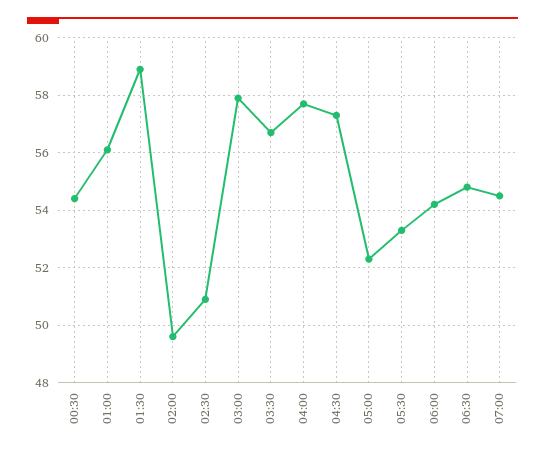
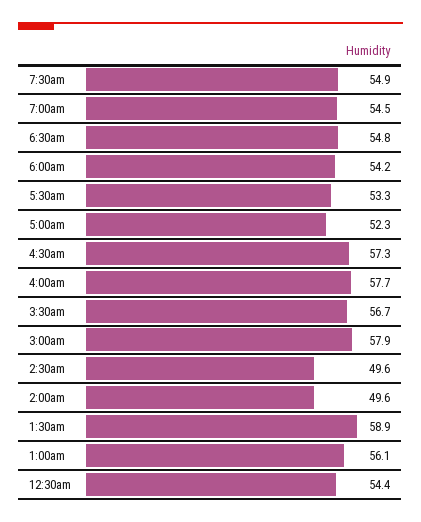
02:30: 51 -> 49.6
7:30am: none -> 54.9

